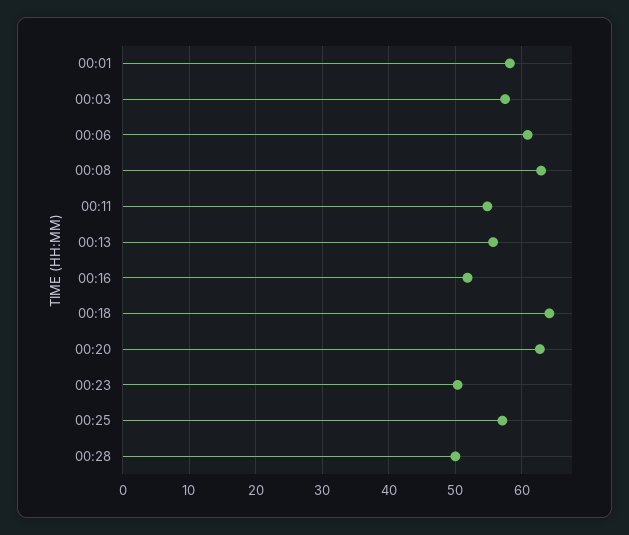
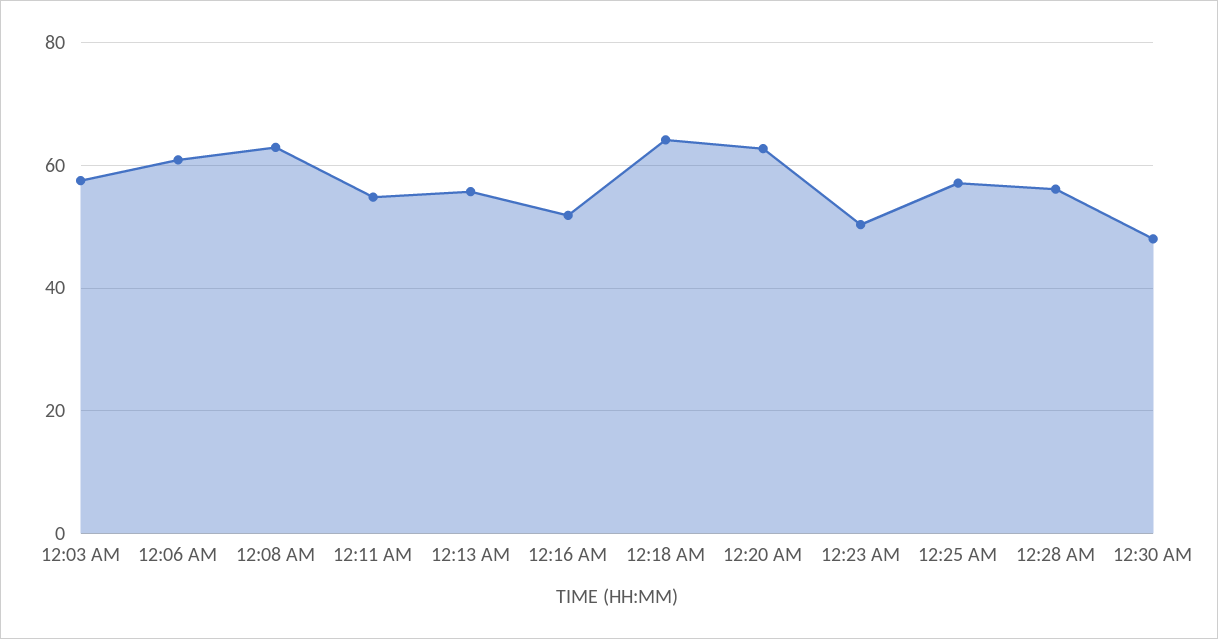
00:01: 58 -> none
00:28: 50 -> 56
12:30 AM: none -> 48

